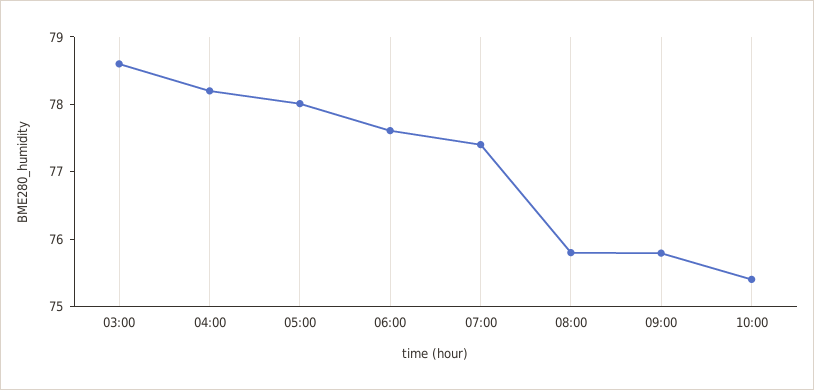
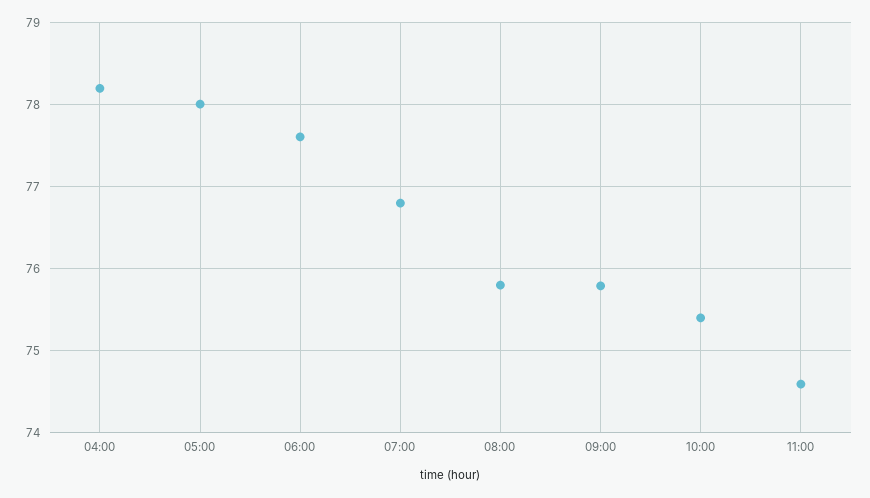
03:00: 78.6 -> none
07:00: 77.4 -> 76.8
11:00: none -> 74.6

